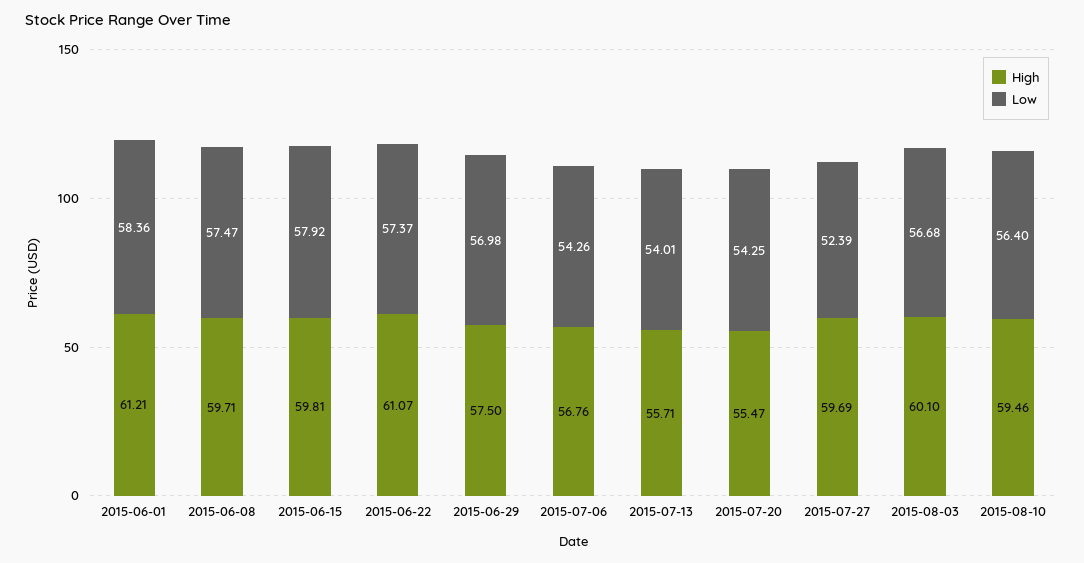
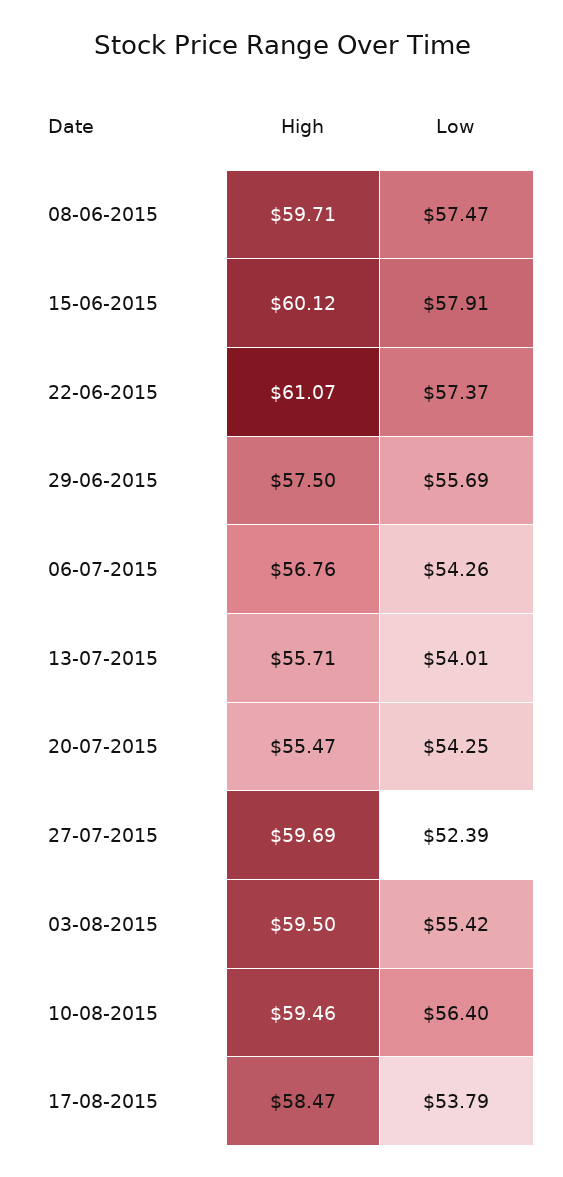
High, 2015-06-01: 61.21 -> none
Low, 2015-06-01: 58.36 -> none
High, 2015-06-15: 59.81 -> 60.12
Low, 2015-06-15: 57.92 -> 57.91
Low, 2015-06-29: 56.98 -> 55.69
High, 2015-08-03: 60.1 -> 59.5
Low, 2015-08-03: 56.68 -> 55.42
High, 17-08-2015: none -> 58.47
Low, 17-08-2015: none -> 53.79

